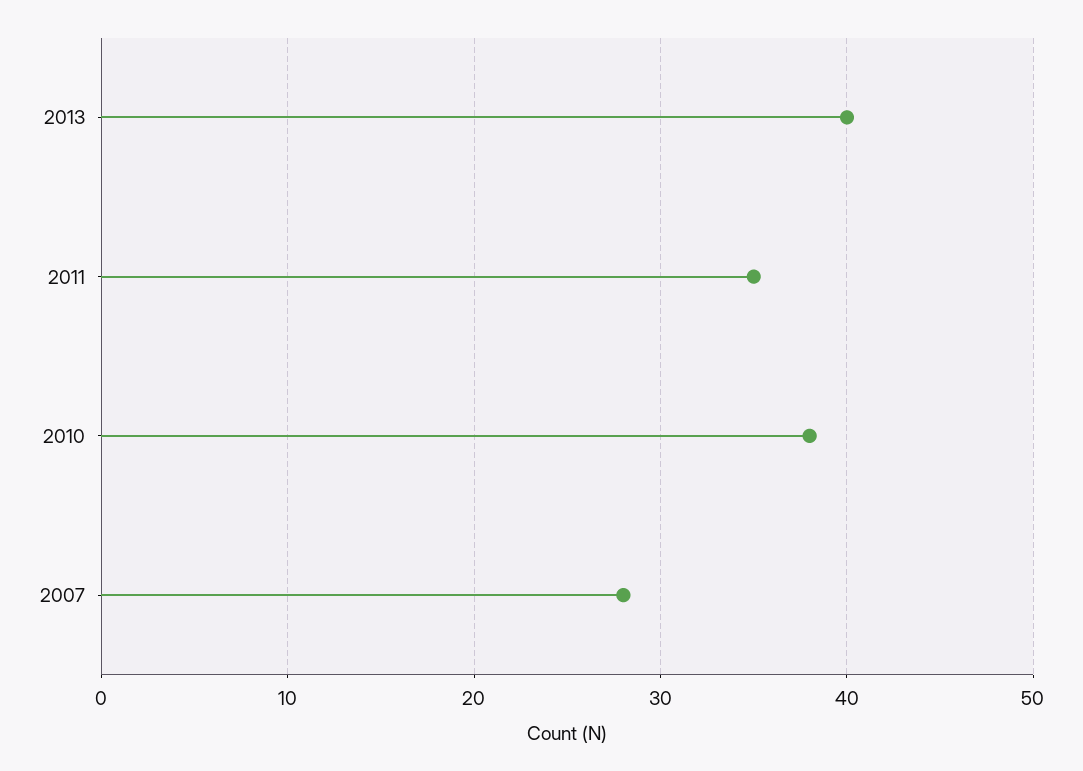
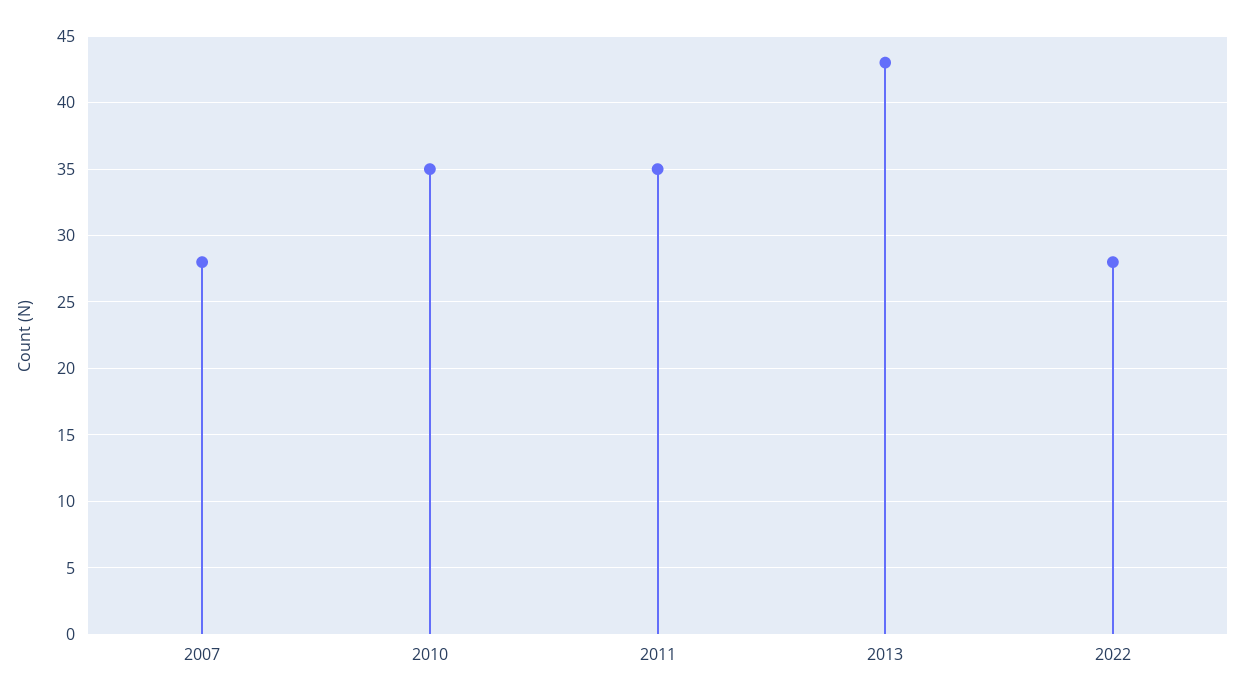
2013: 40 -> 43
2010: 38 -> 35
2022: none -> 28

